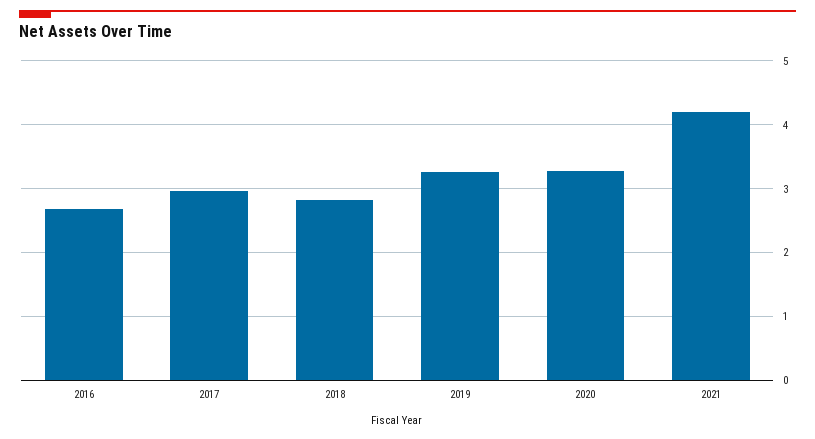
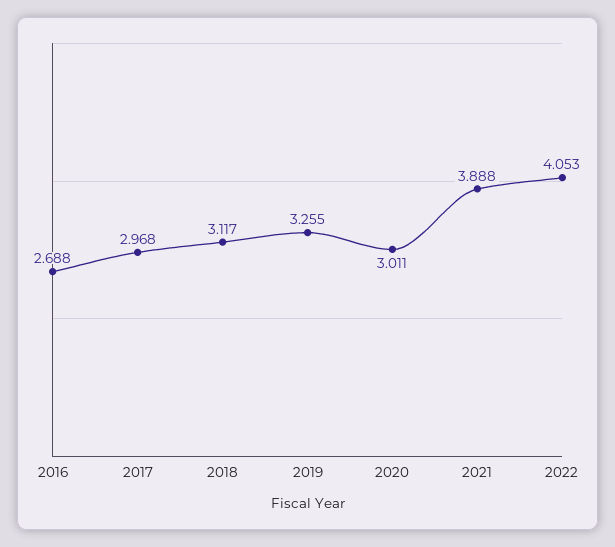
2018: 2.8 -> 3.117
2020: 3.3 -> 3.011
2021: 4.2 -> 3.888
2022: none -> 4.053

